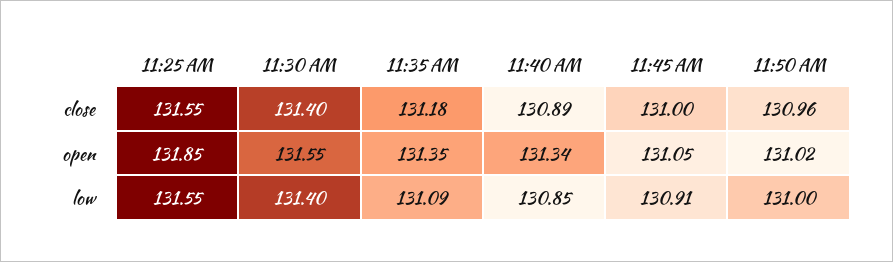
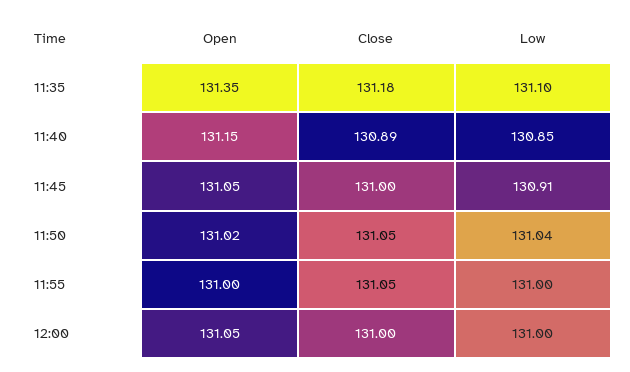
11:25 AM, close: 131.55 -> none
11:30 AM, close: 131.4 -> none
11:50 AM, close: 130.96 -> 131.05
11:25 AM, open: 131.85 -> none
11:30 AM, open: 131.55 -> none
11:40 AM, open: 131.34 -> 131.15
11:25 AM, low: 131.55 -> none
11:30 AM, low: 131.4 -> none
11:35 AM, low: 131.09 -> 131.1
11:50 AM, low: 131 -> 131.04
11:55, open: none -> 131
11:55, close: none -> 131.05
11:55, low: none -> 131
12:00, open: none -> 131.05
12:00, close: none -> 131
12:00, low: none -> 131

